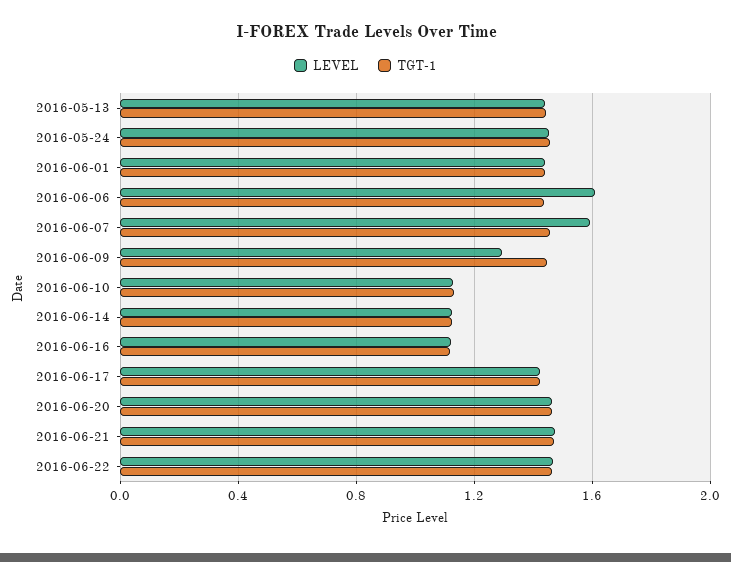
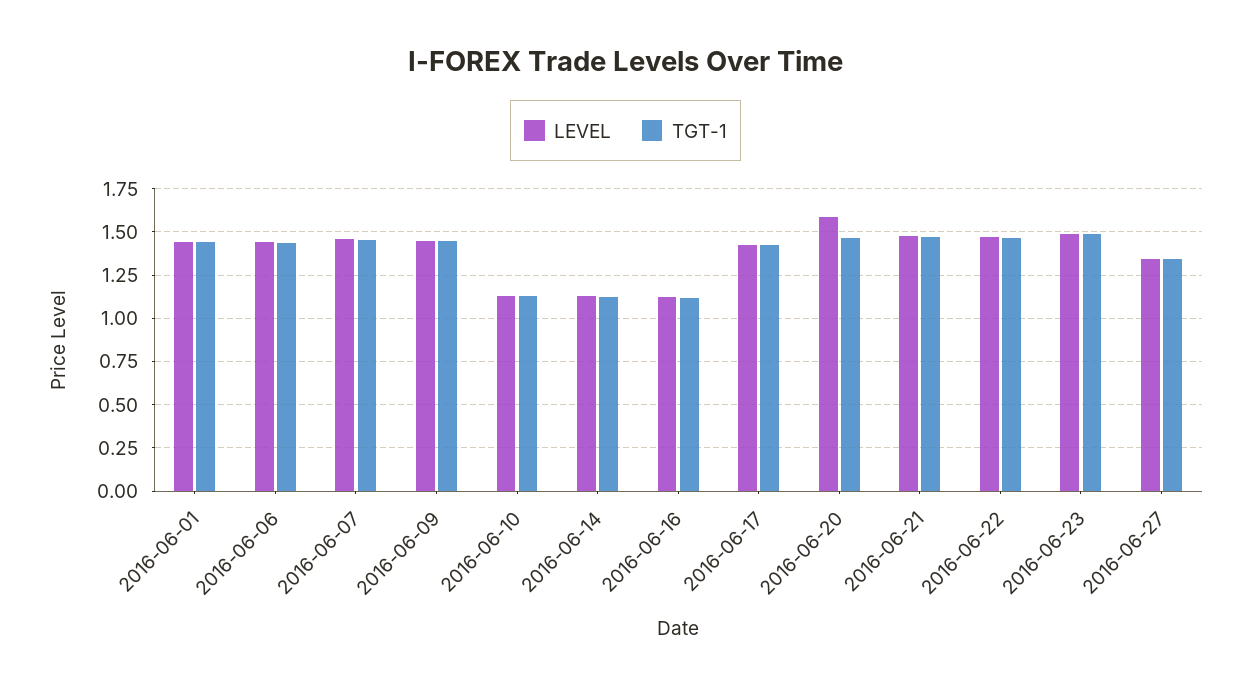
LEVEL, 2016-05-13: 1.45 -> none
TGT-1, 2016-05-13: 1.45 -> none
LEVEL, 2016-05-24: 1.45 -> none
TGT-1, 2016-05-24: 1.45 -> none
LEVEL, 2016-06-06: 1.6 -> 1.45
LEVEL, 2016-06-07: 1.6 -> 1.45
LEVEL, 2016-06-09: 1.3 -> 1.45
LEVEL, 2016-06-20: 1.45 -> 1.6
LEVEL, 2016-06-23: none -> 1.5
TGT-1, 2016-06-23: none -> 1.5
LEVEL, 2016-06-27: none -> 1.35
TGT-1, 2016-06-27: none -> 1.35

